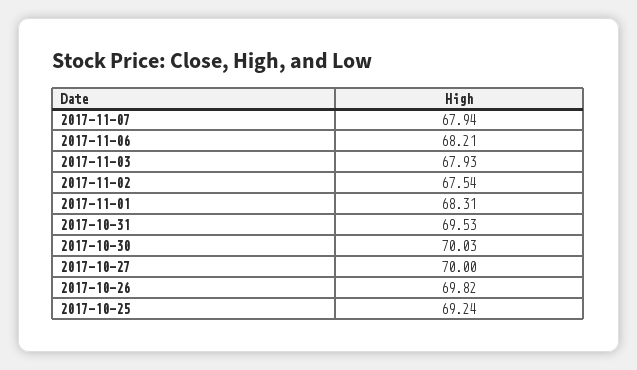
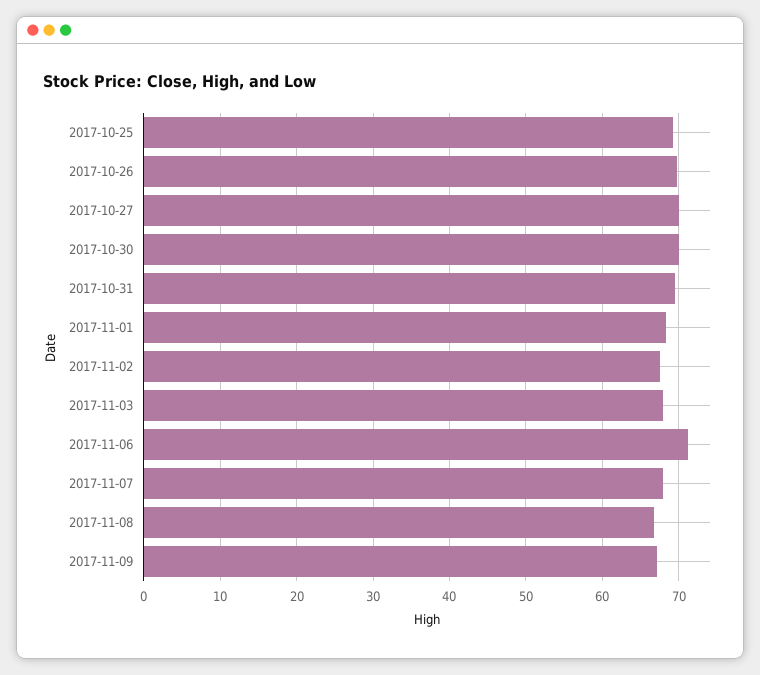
2017-11-06: 68.21 -> 71
2017-11-08: none -> 67
2017-11-09: none -> 67

